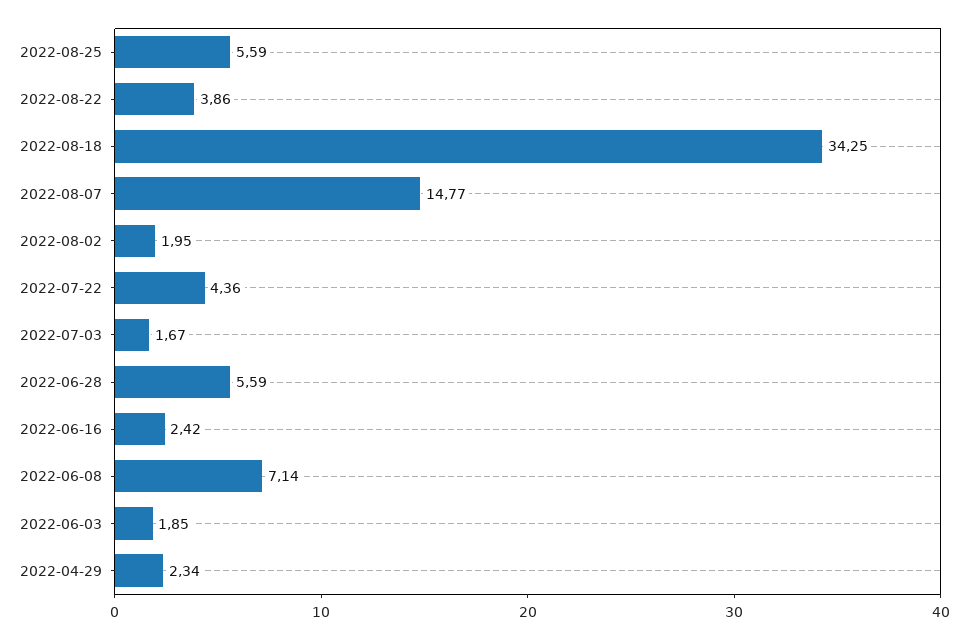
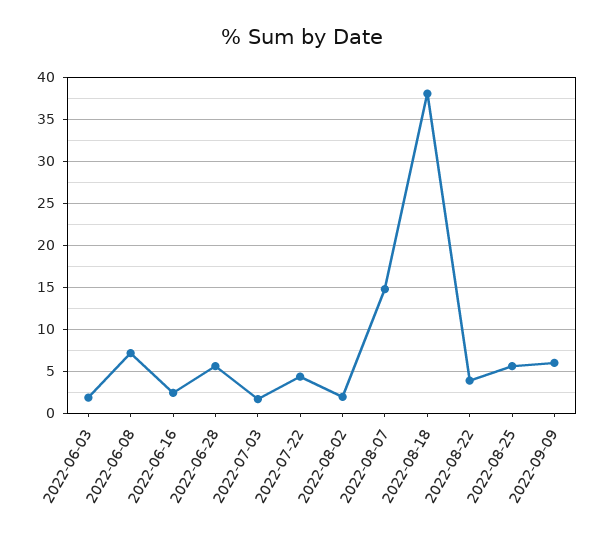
2022-08-18: 34.25 -> 38
2022-04-29: 2.34 -> none
2022-09-09: none -> 6

